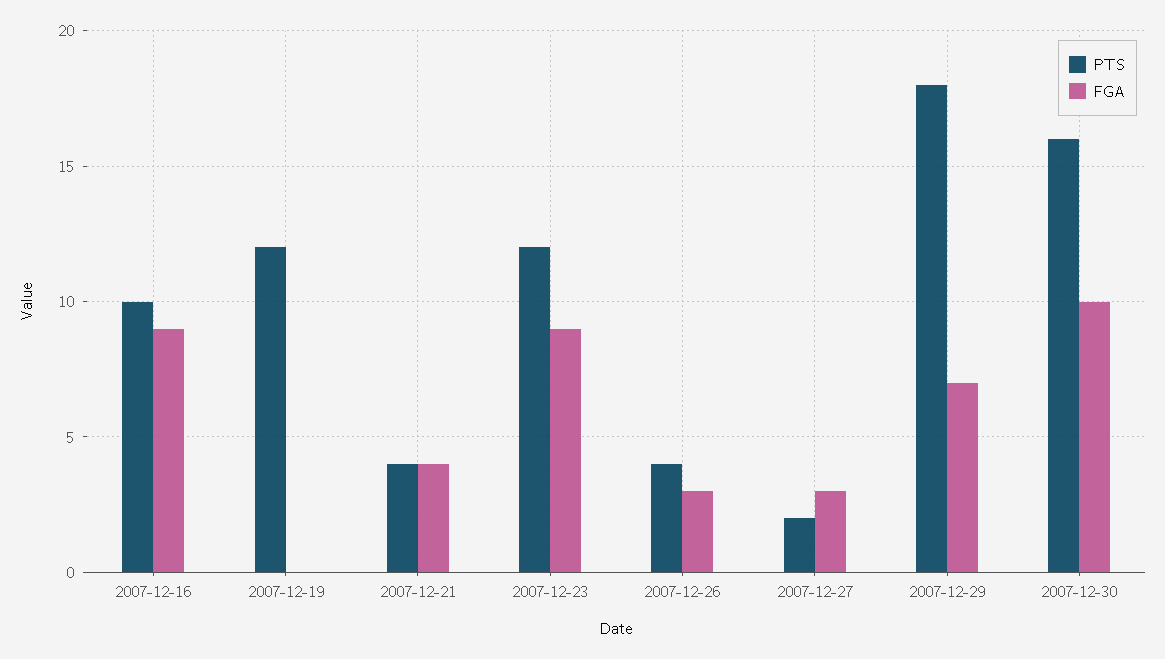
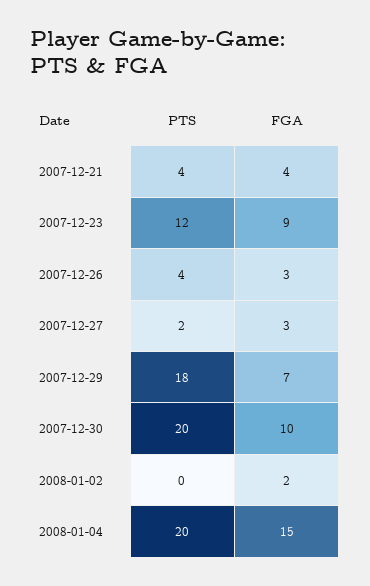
PTS, 2007-12-16: 10 -> none
FGA, 2007-12-16: 9 -> none
PTS, 2007-12-19: 12 -> none
FGA, 2007-12-19: 0 -> none
PTS, 2007-12-30: 16 -> 20
PTS, 2008-01-02: none -> 0
FGA, 2008-01-02: none -> 2
PTS, 2008-01-04: none -> 20
FGA, 2008-01-04: none -> 15

